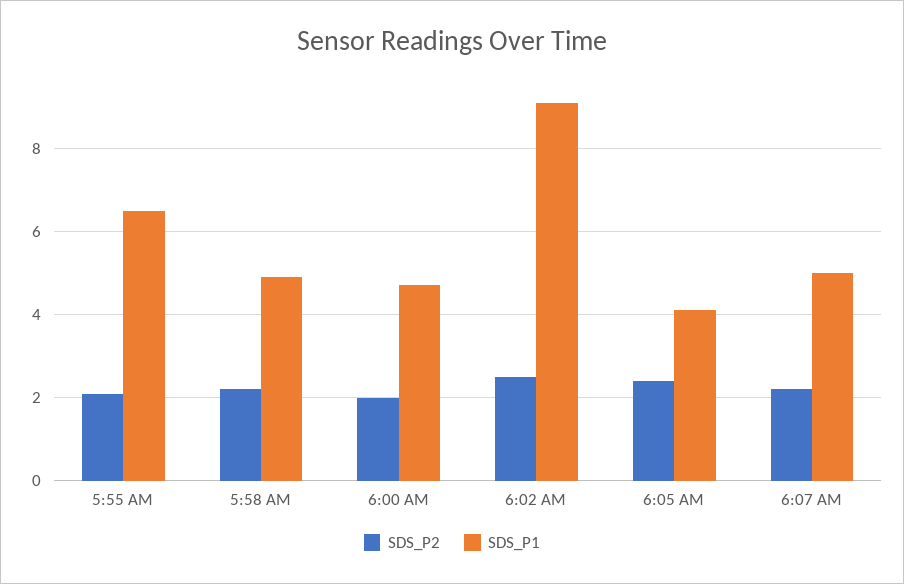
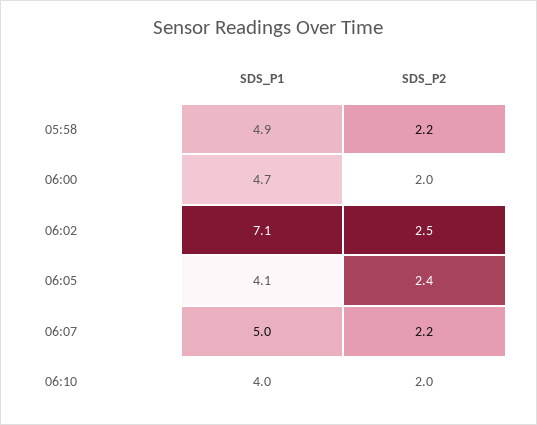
SDS_P2, 5:55 AM: 2 -> none
SDS_P1, 5:55 AM: 6.5 -> none
SDS_P1, 6:02 AM: 9 -> 7.1
SDS_P1, 06:10: none -> 4
SDS_P2, 06:10: none -> 2

